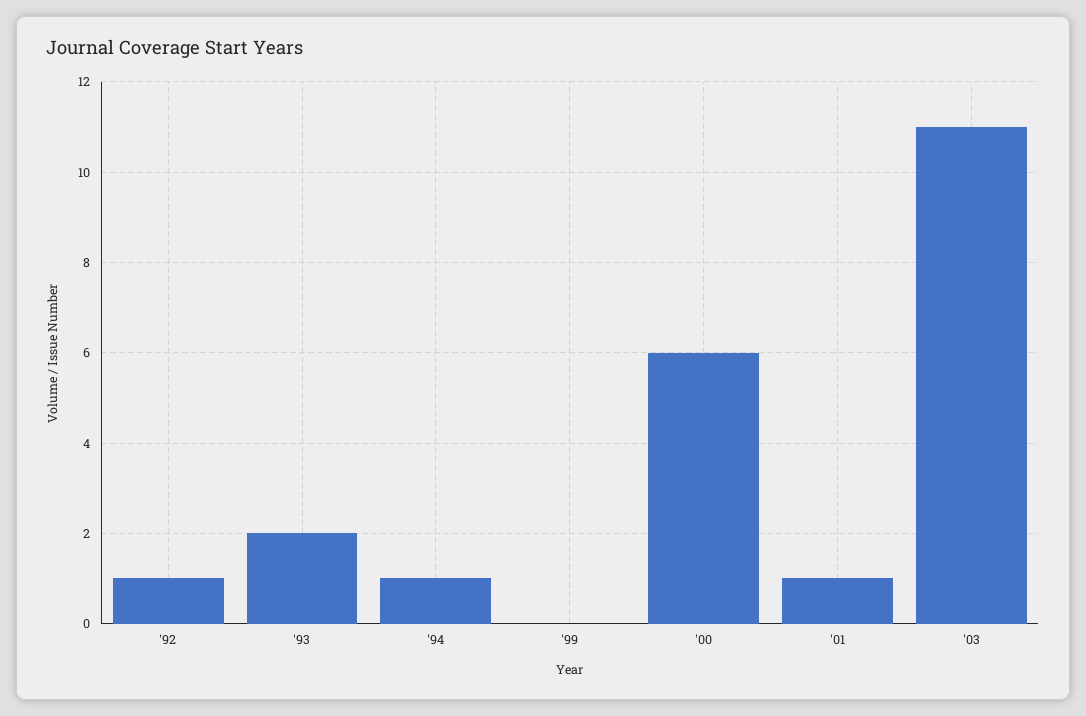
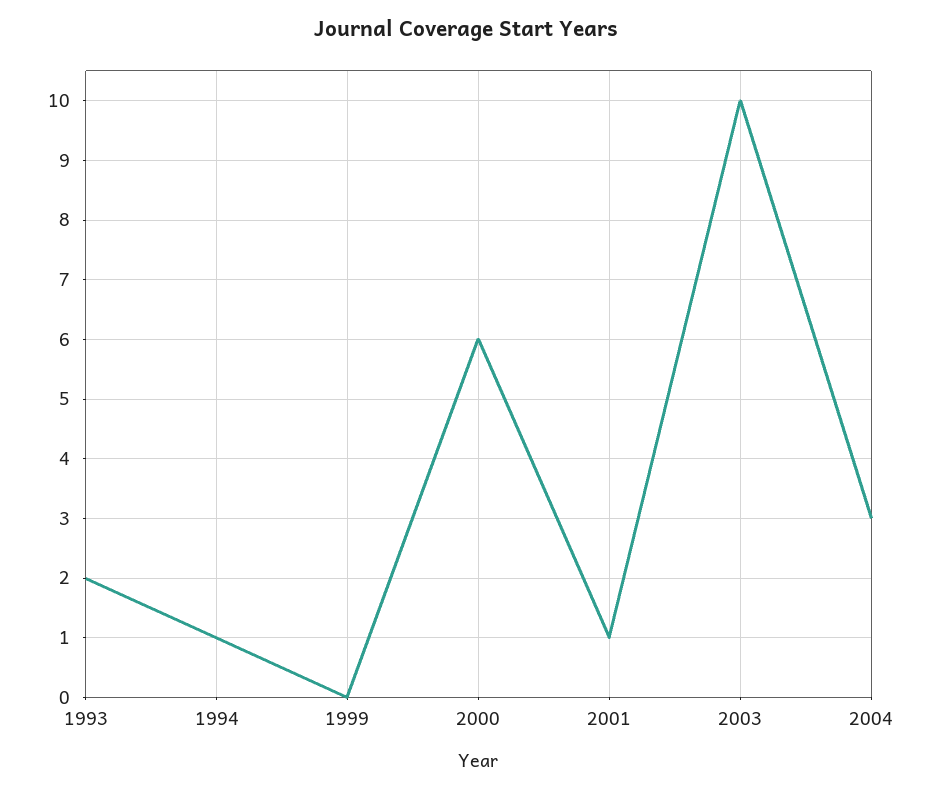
'92: 1 -> none
'03: 11 -> 10
2004: none -> 3

